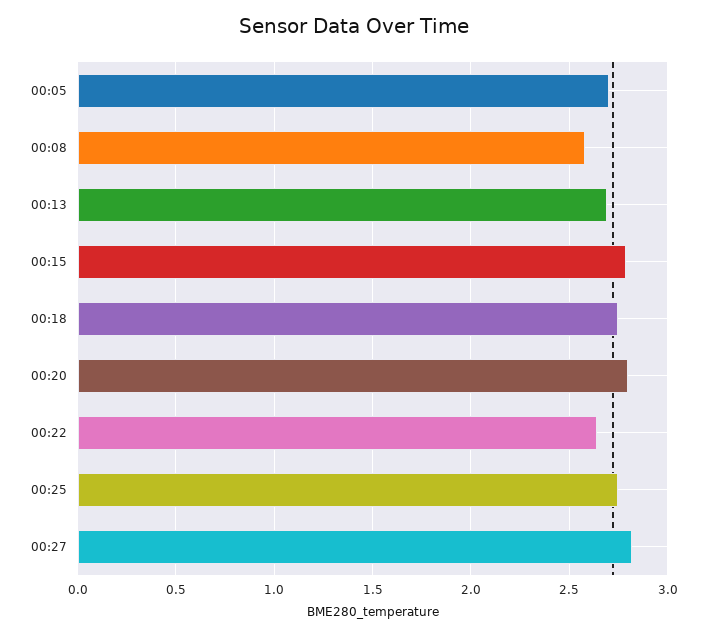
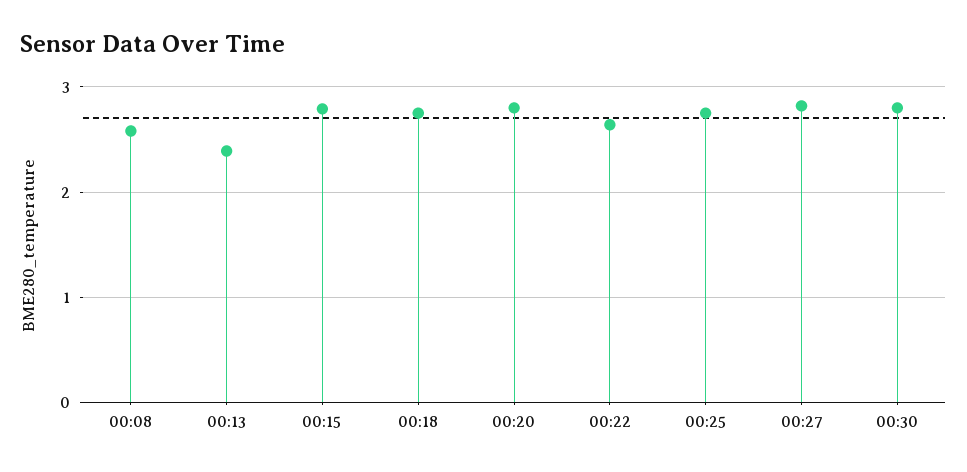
00:05: 2.7 -> none
00:13: 2.7 -> 2.4
00:30: none -> 2.8

